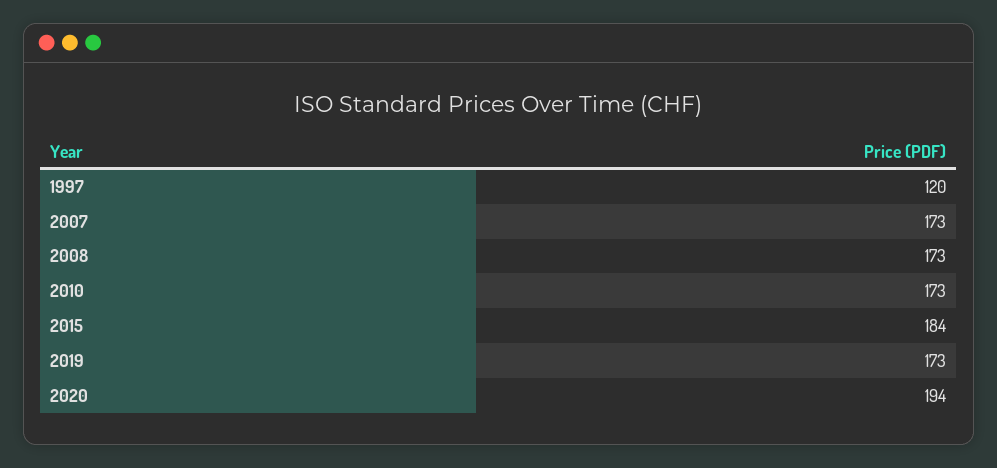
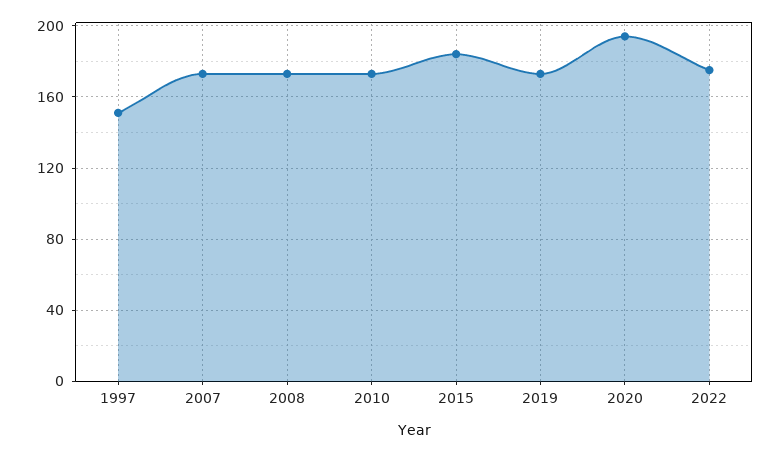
1997: 120 -> 150
2022: none -> 175

